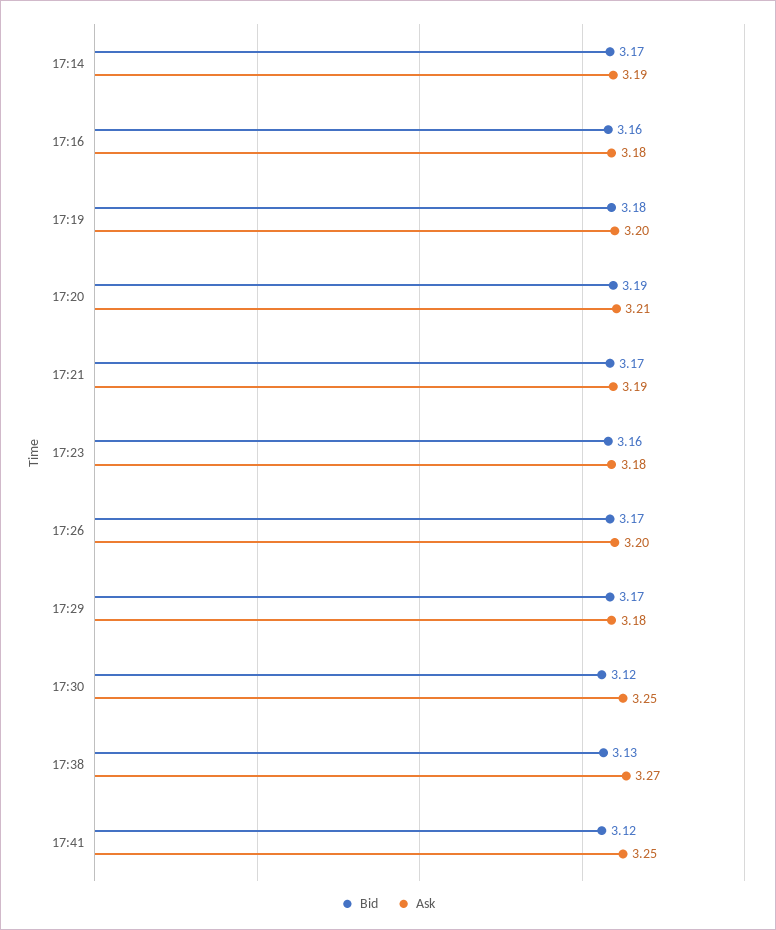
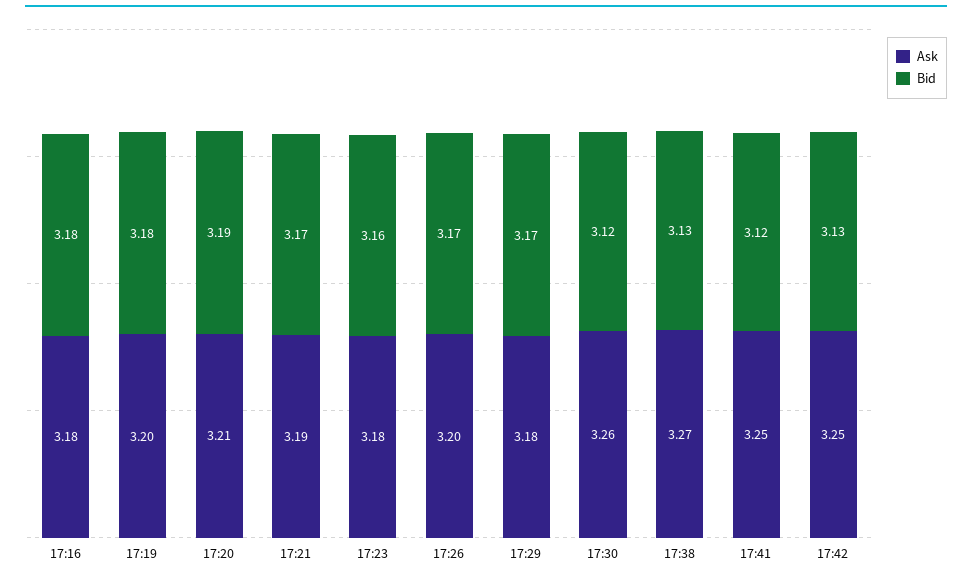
Bid, 17:14: 3.17 -> none
Ask, 17:14: 3.19 -> none
Bid, 17:16: 3.16 -> 3.18
Ask, 17:30: 3.25 -> 3.26
Ask, 17:42: none -> 3.25
Bid, 17:42: none -> 3.13

